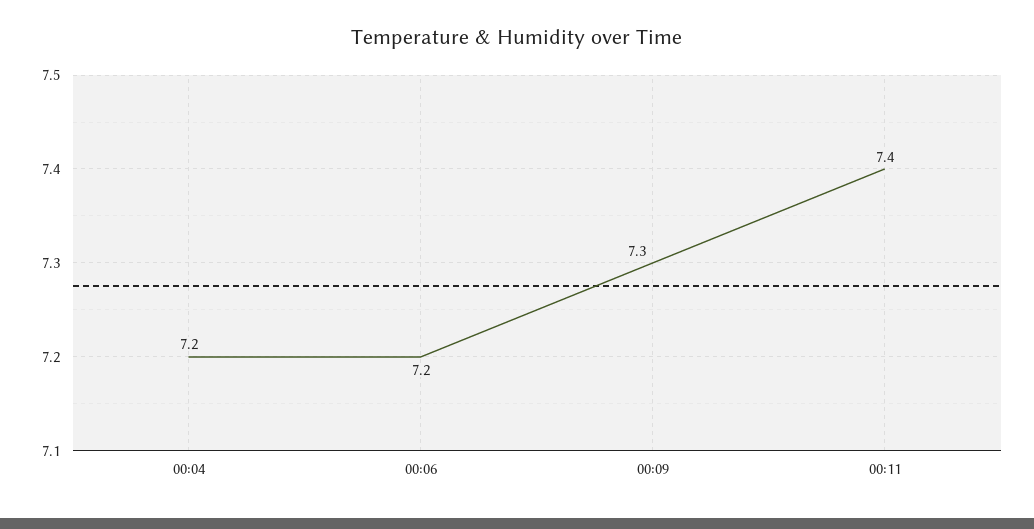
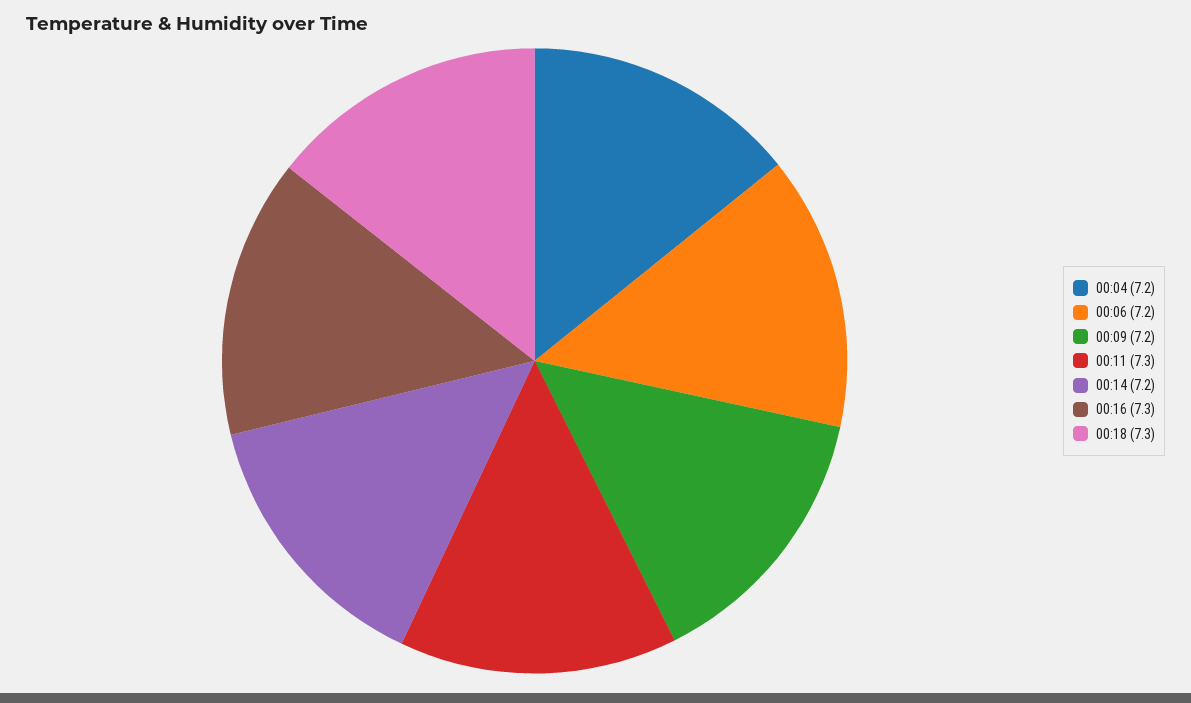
00:09: 7.3 -> 7.2
00:11: 7.4 -> 7.3
00:14: none -> 7.2
00:16: none -> 7.3
00:18: none -> 7.3

